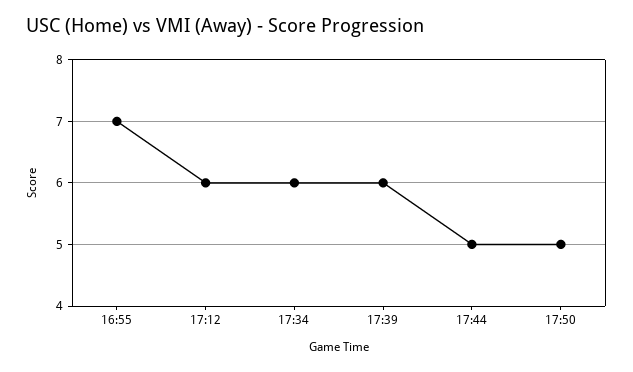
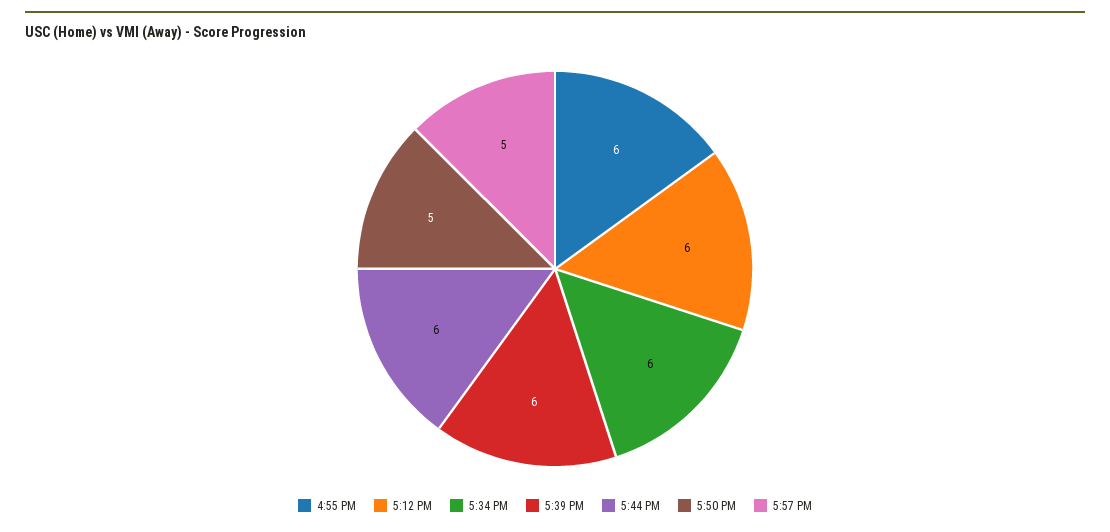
16:55: 7 -> 6
17:44: 5 -> 6
5:57 PM: none -> 5

